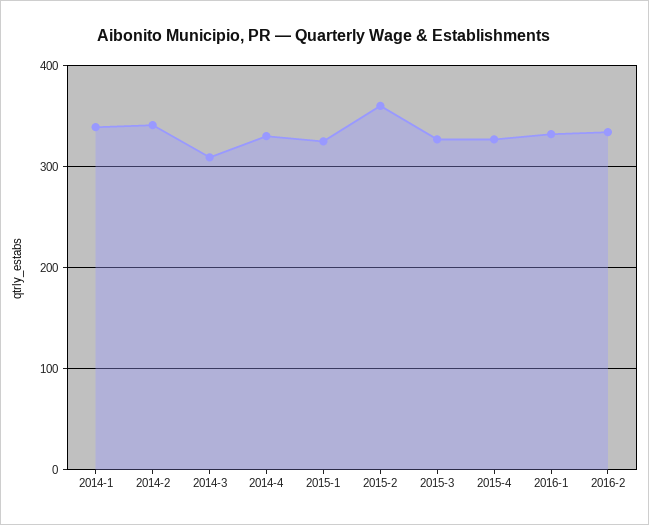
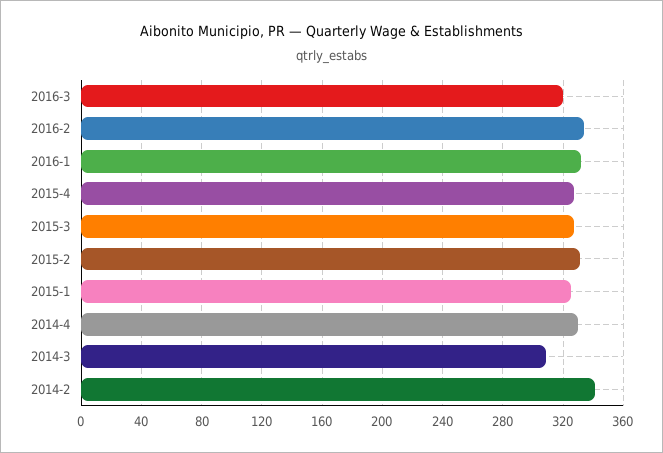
2014-1: 340 -> none
2015-2: 360 -> 330
2016-3: none -> 320

